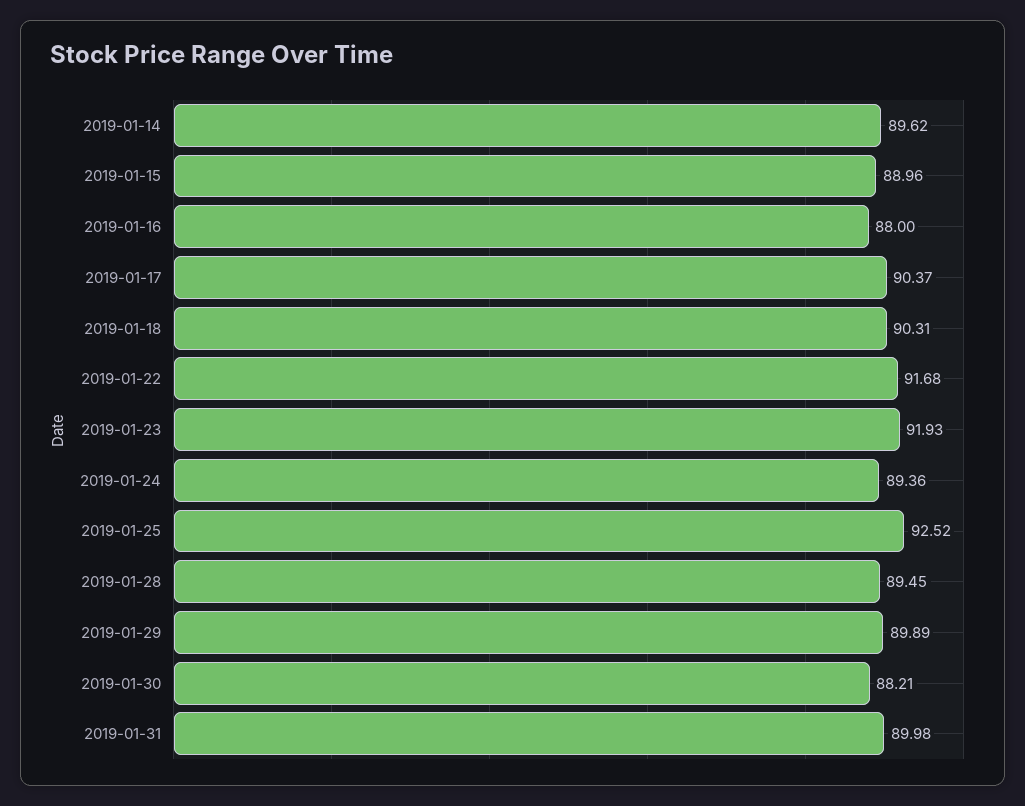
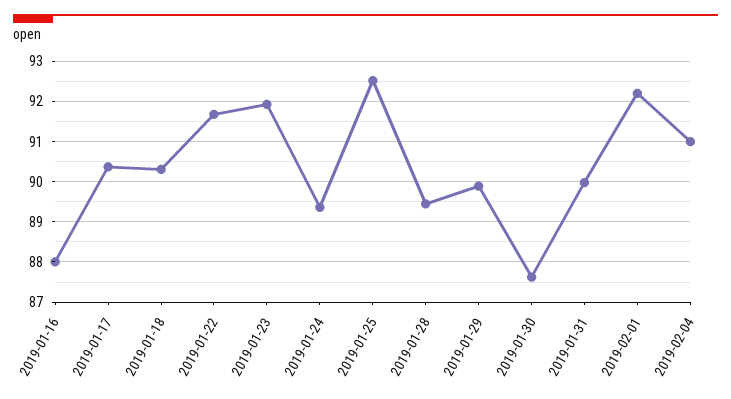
2019-01-14: 89.62 -> none
2019-01-15: 88.96 -> none
2019-01-30: 88.21 -> 87.6
2019-02-01: none -> 92.2
2019-02-04: none -> 91

